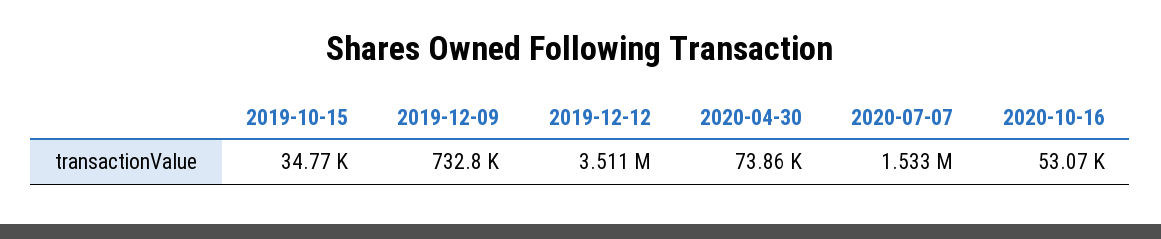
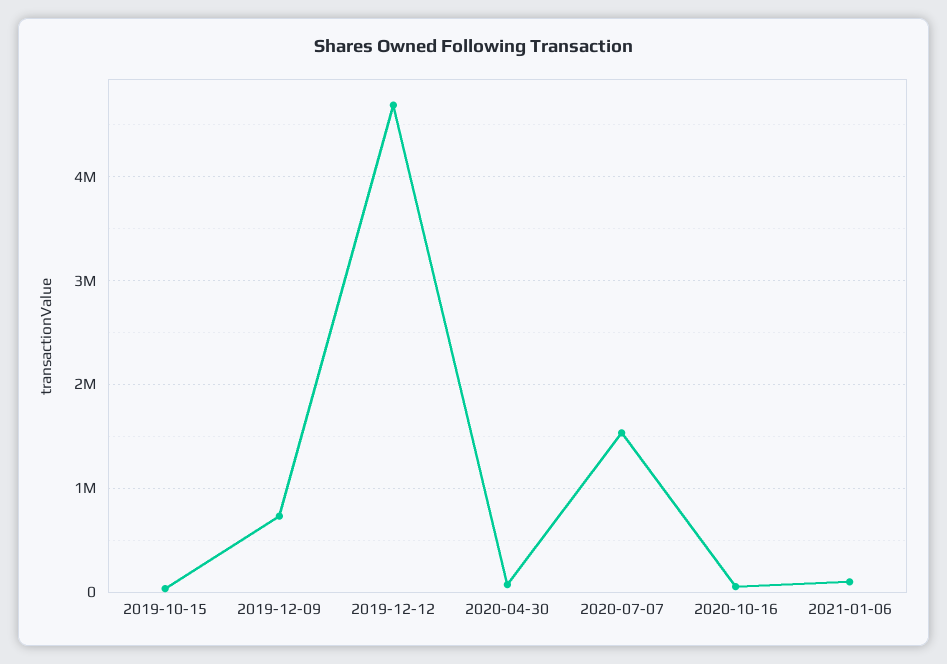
2019-12-12: 3511000 -> 4700000
2021-01-06: none -> 100000

